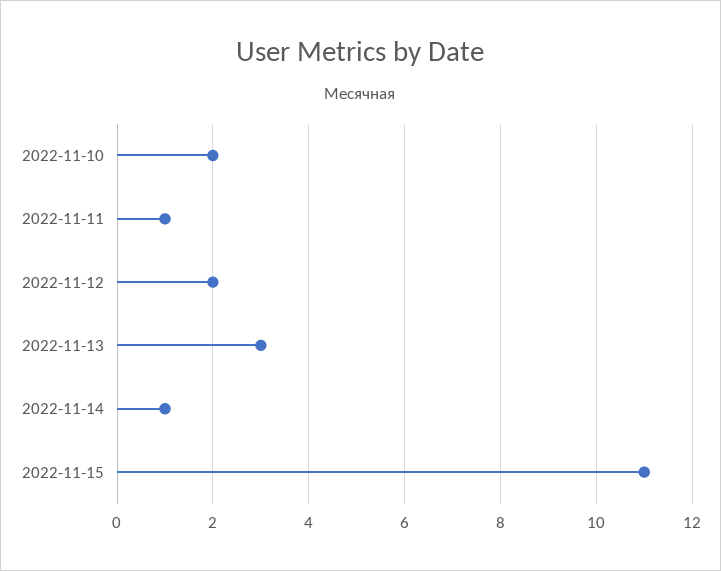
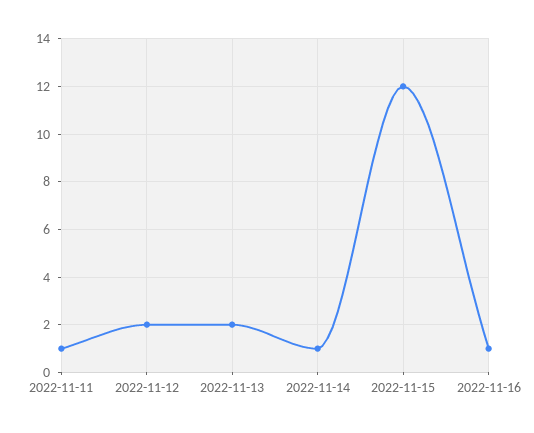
2022-11-10: 2 -> none
2022-11-13: 3 -> 2
2022-11-15: 11 -> 12
2022-11-16: none -> 1

